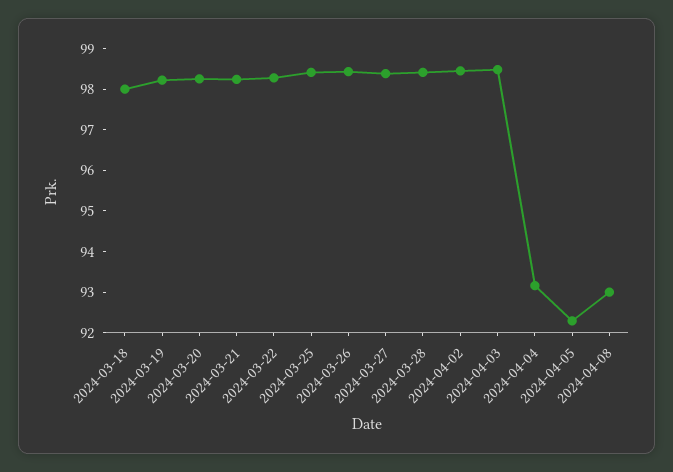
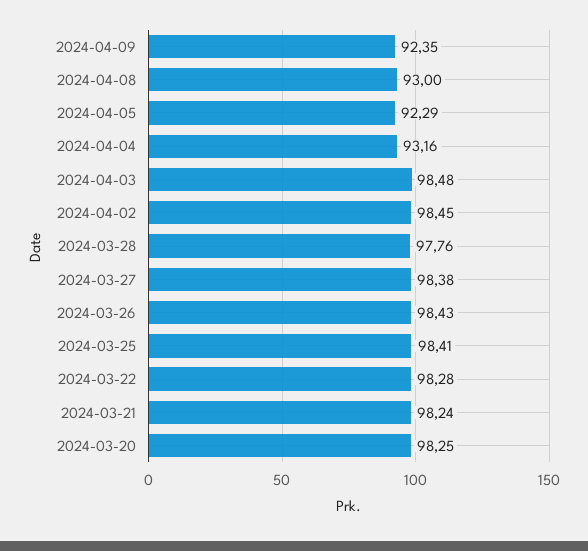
2024-03-18: 98 -> none
2024-03-19: 98.2 -> none
2024-03-28: 98.4 -> 97.76
2024-04-09: none -> 92.35

